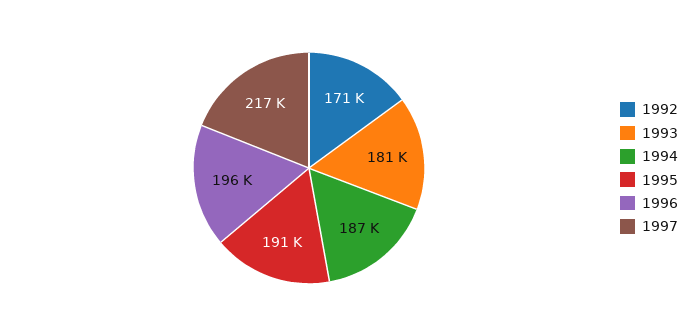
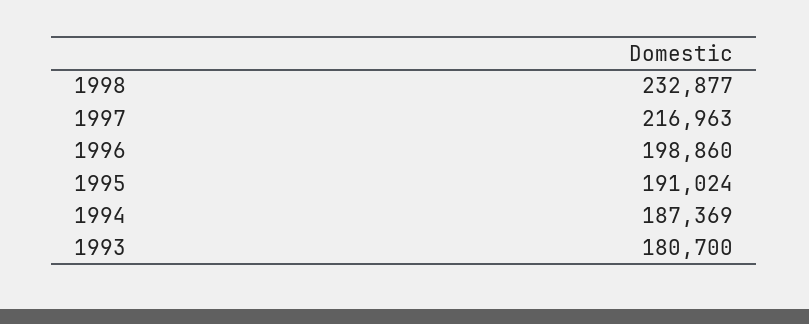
1992: 171000 -> none
1996: 196000 -> 198860
1998: none -> 232877

